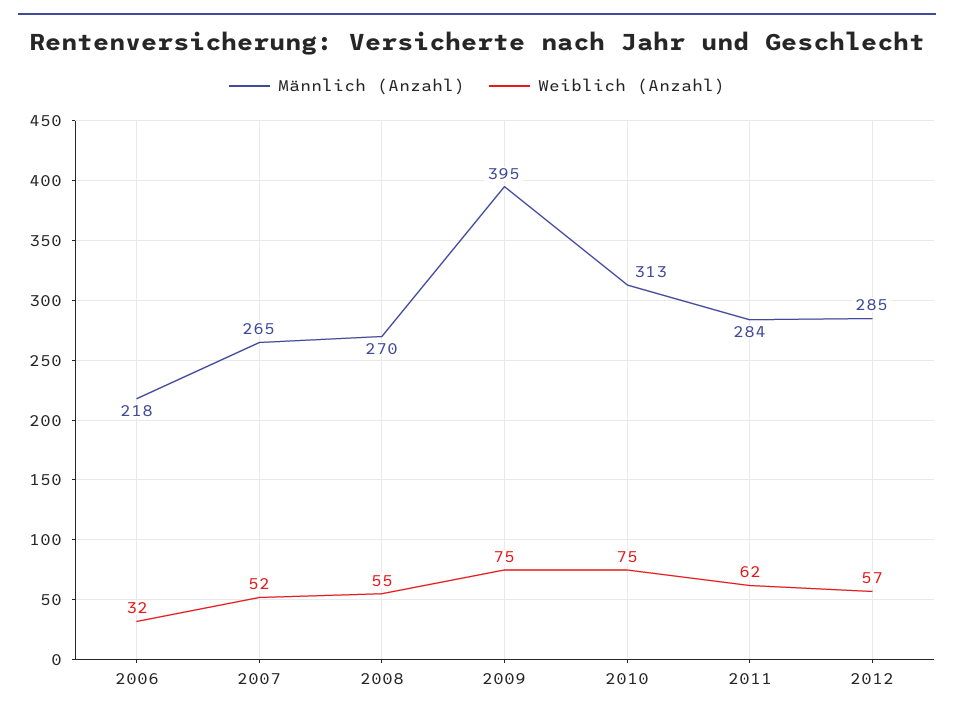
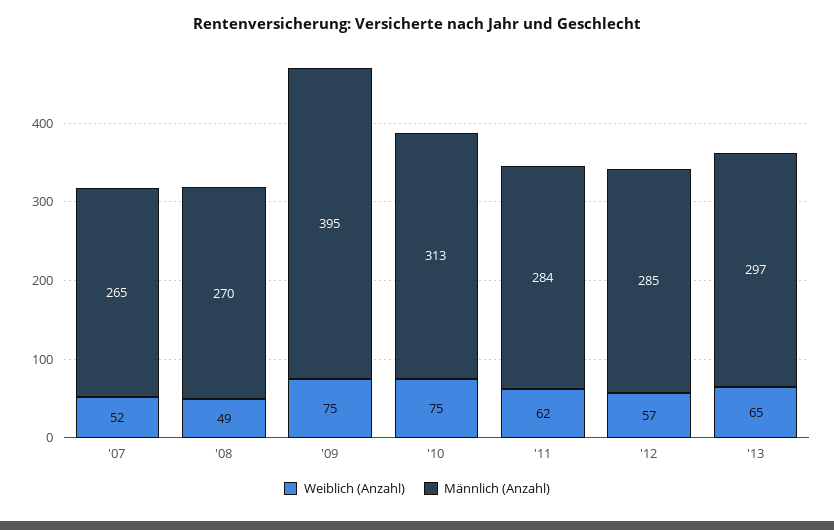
Männlich (Anzahl), 2006: 218 -> none
Weiblich (Anzahl), 2006: 32 -> none
Weiblich (Anzahl), 2008: 55 -> 49
Weiblich (Anzahl), '13: none -> 65
Männlich (Anzahl), '13: none -> 297

